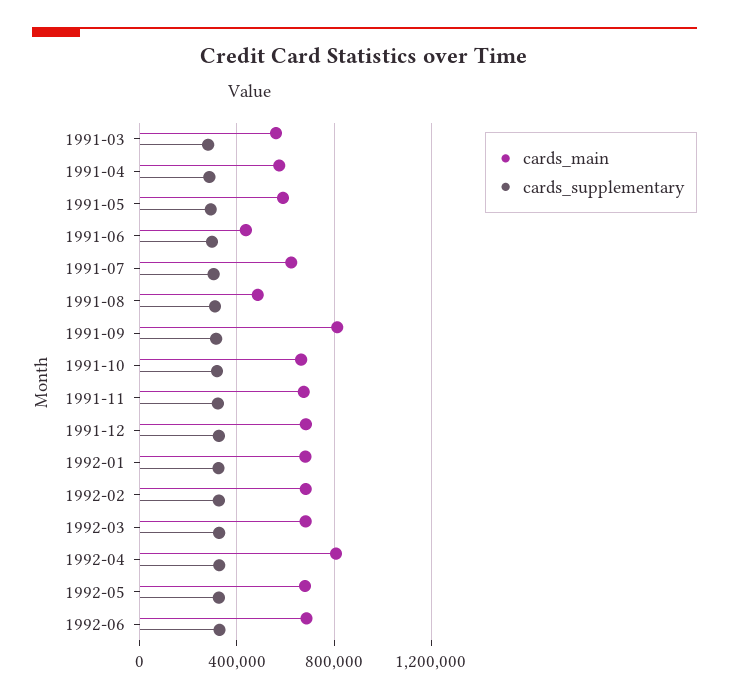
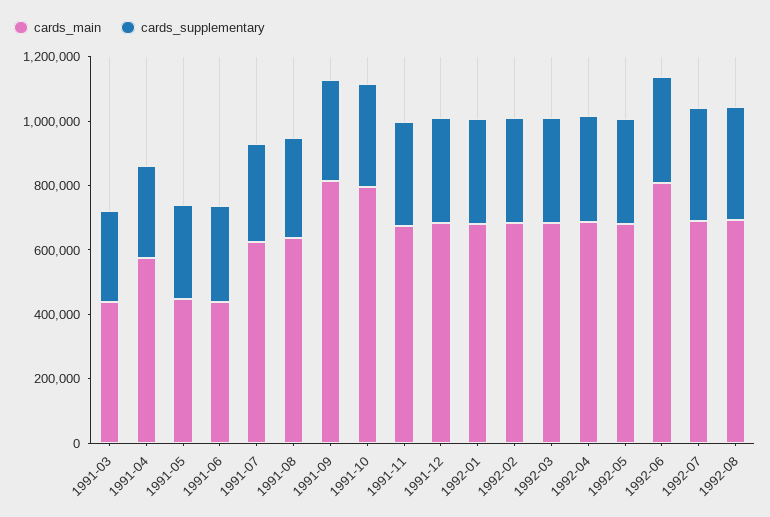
cards_main, 1991-03: 550000 -> 450000
cards_main, 1991-05: 600000 -> 450000
cards_main, 1991-08: 500000 -> 650000
cards_main, 1991-10: 650000 -> 800000
cards_main, 1992-04: 800000 -> 700000
cards_main, 1992-06: 700000 -> 800000
cards_main, 1992-07: none -> 700000
cards_supplementary, 1992-07: none -> 350000
cards_main, 1992-08: none -> 700000
cards_supplementary, 1992-08: none -> 350000

